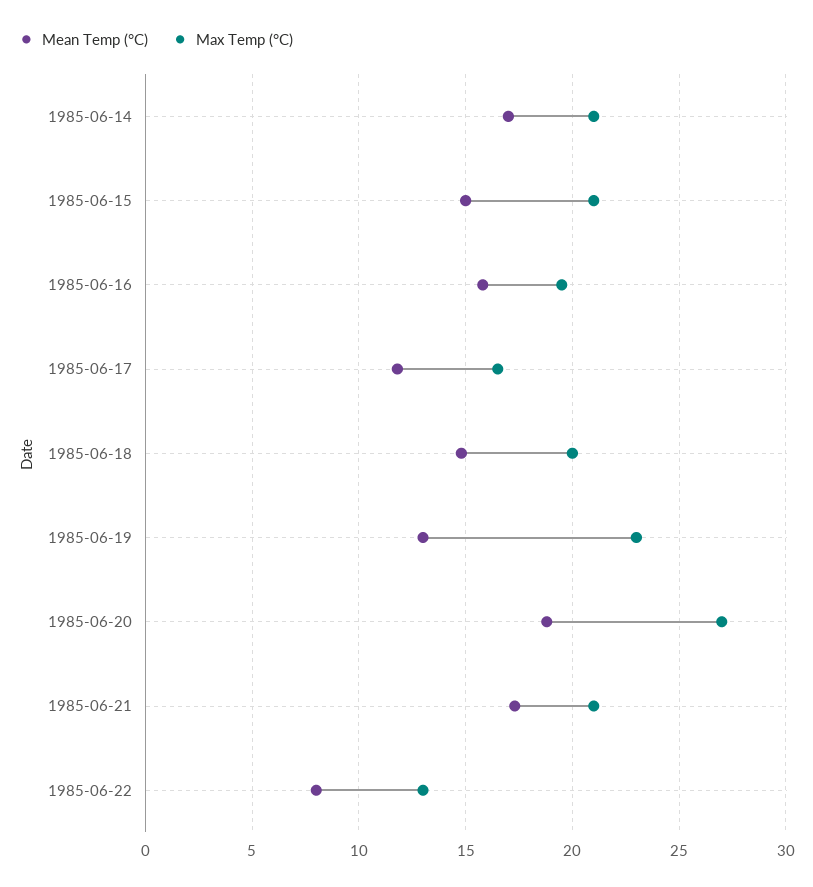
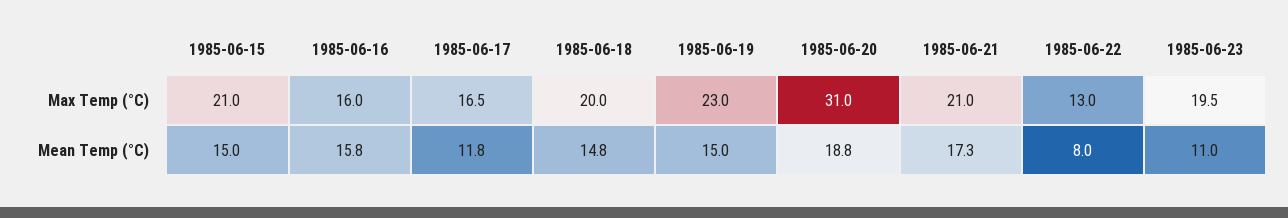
Mean Temp (°C), 1985-06-14: 17 -> none
Max Temp (°C), 1985-06-14: 21 -> none
Max Temp (°C), 1985-06-16: 19.5 -> 16
Mean Temp (°C), 1985-06-19: 13 -> 15
Max Temp (°C), 1985-06-20: 27 -> 31
Max Temp (°C), 1985-06-23: none -> 19.5
Mean Temp (°C), 1985-06-23: none -> 11

